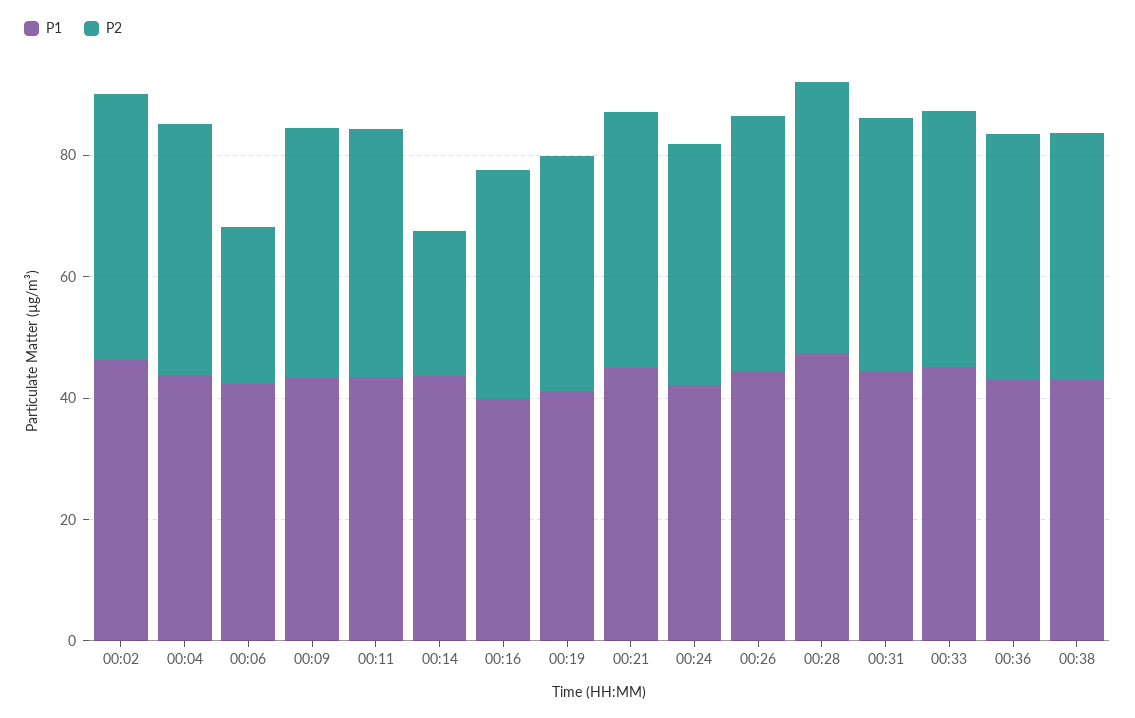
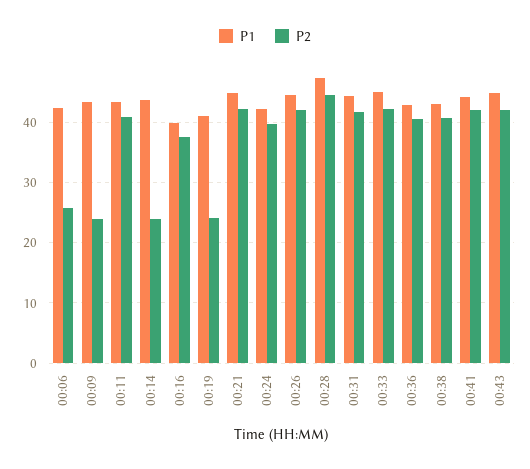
P1, 00:02: 45 -> none
P2, 00:02: 45 -> none
P1, 00:04: 45 -> none
P2, 00:04: 40 -> none
P2, 00:09: 40 -> 24
P2, 00:19: 40 -> 24
P1, 00:41: none -> 44
P2, 00:41: none -> 42
P1, 00:43: none -> 45
P2, 00:43: none -> 42

